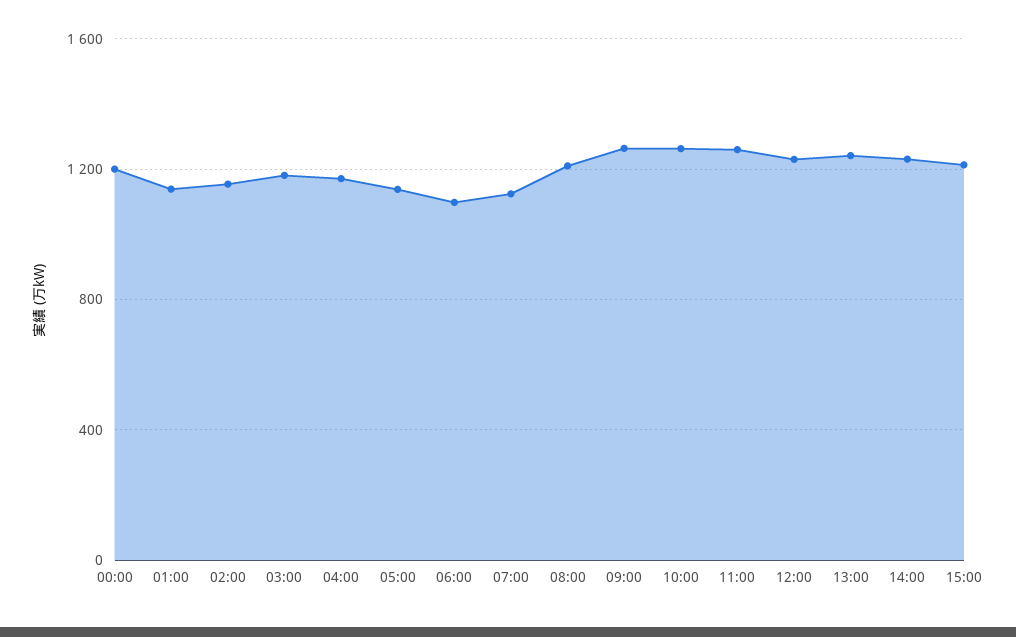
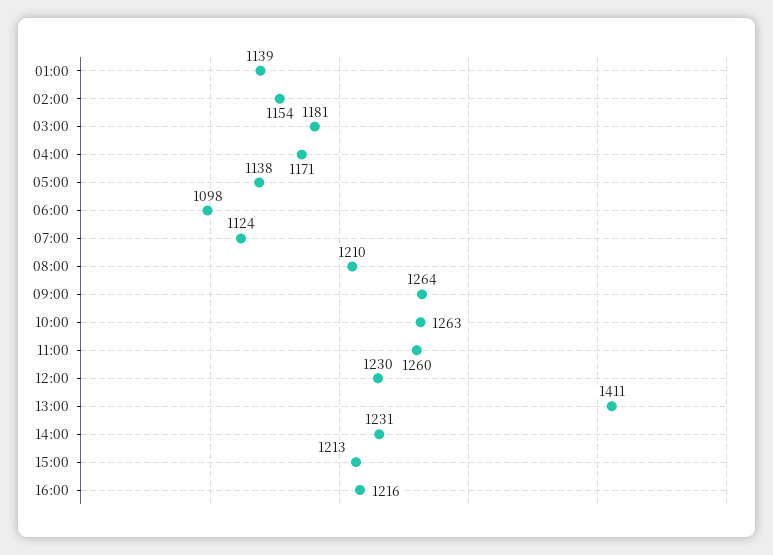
00:00: 1200 -> none
13:00: 1250 -> 1411
16:00: none -> 1216

